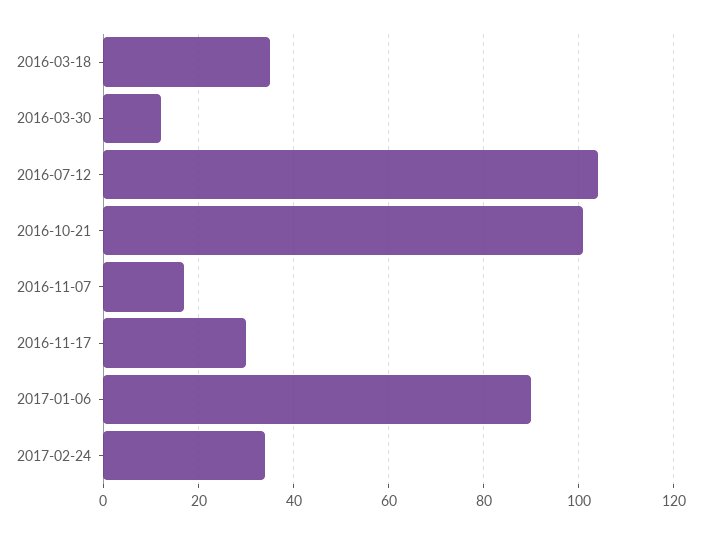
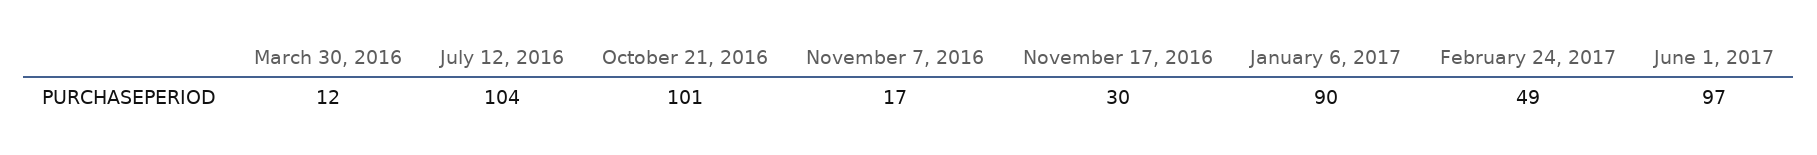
2016-03-18: 35 -> none
2017-02-24: 35 -> 49
June 1, 2017: none -> 97

